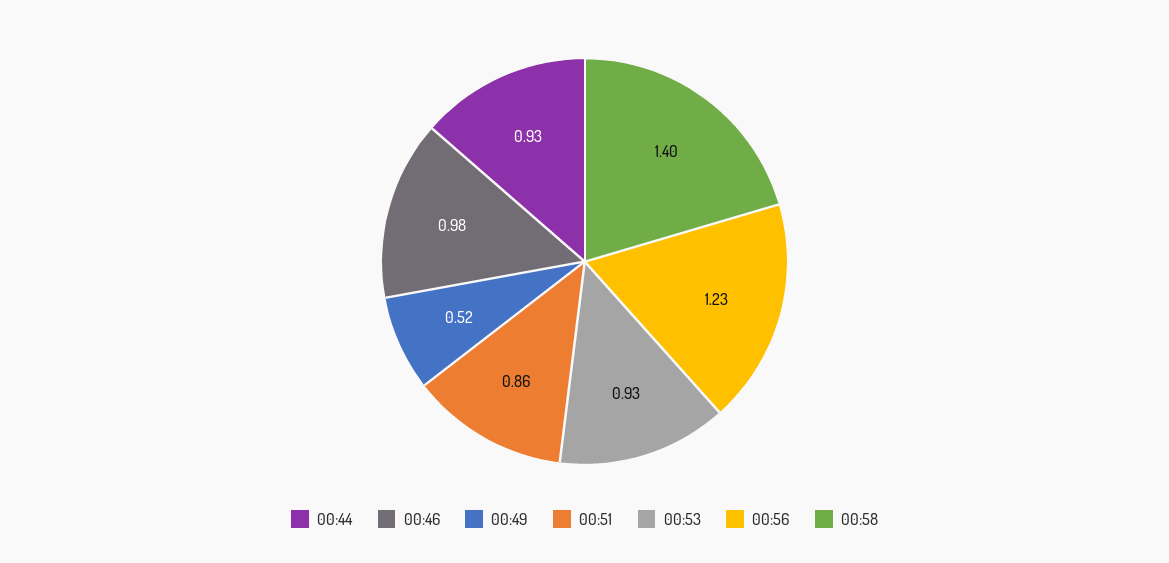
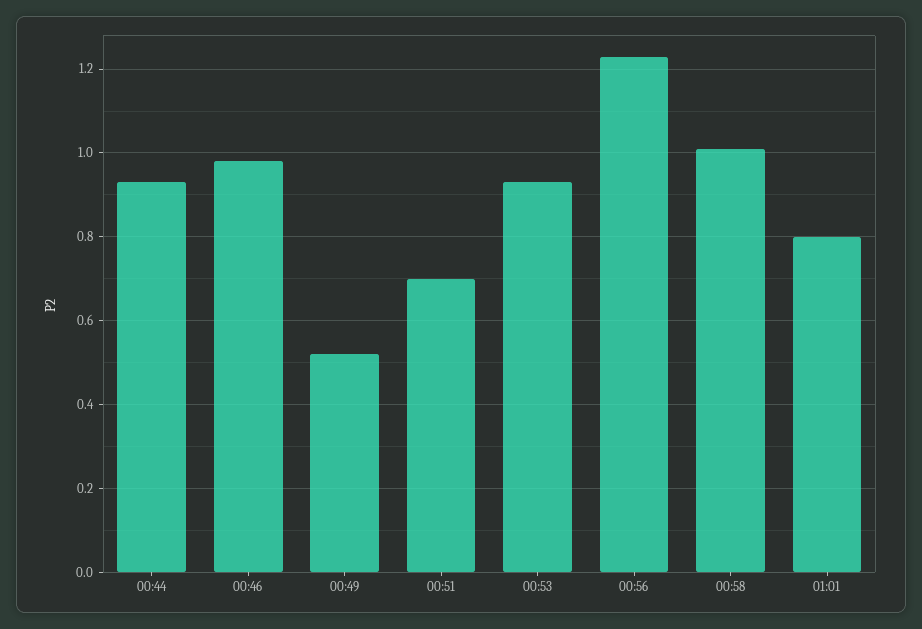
00:51: 0.86 -> 0.7
00:58: 1.4 -> 1
01:01: none -> 0.8

